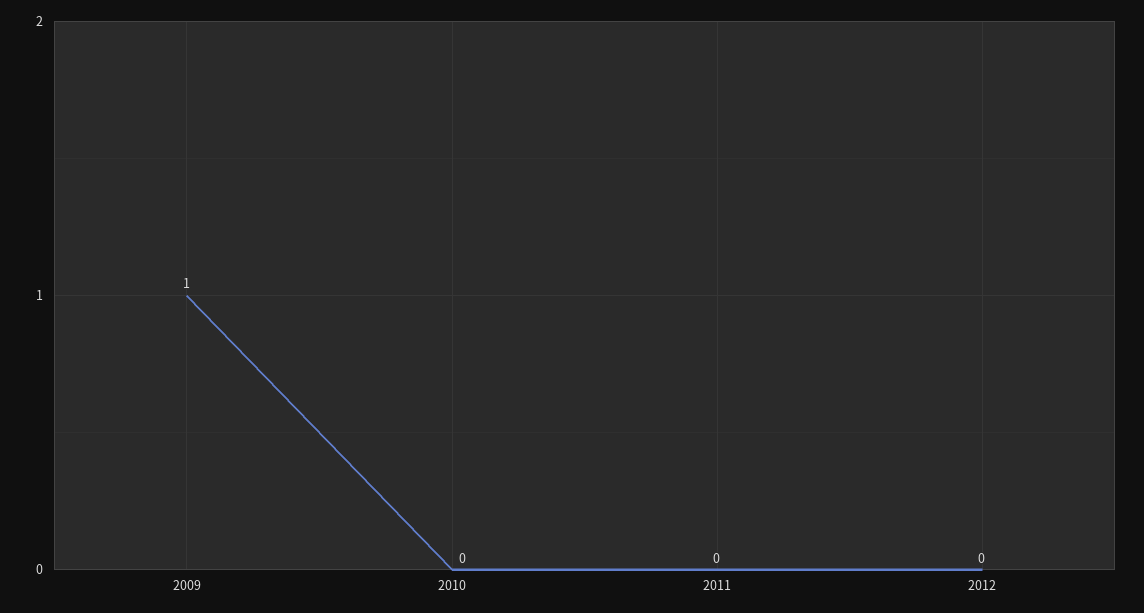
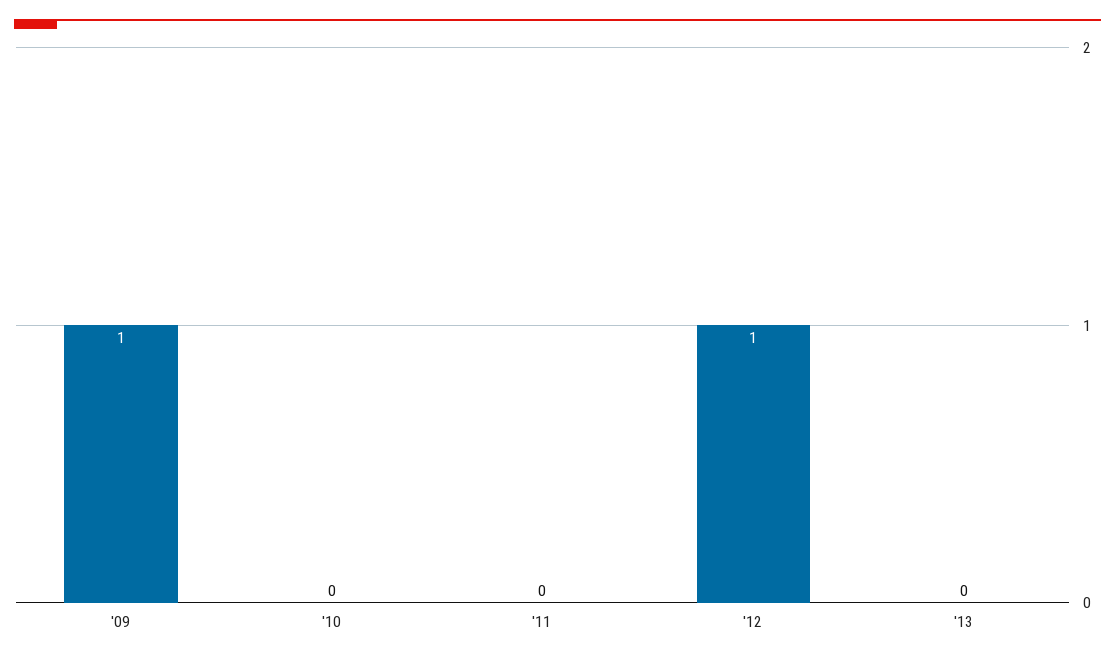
2012: 0 -> 1
'13: none -> 0

